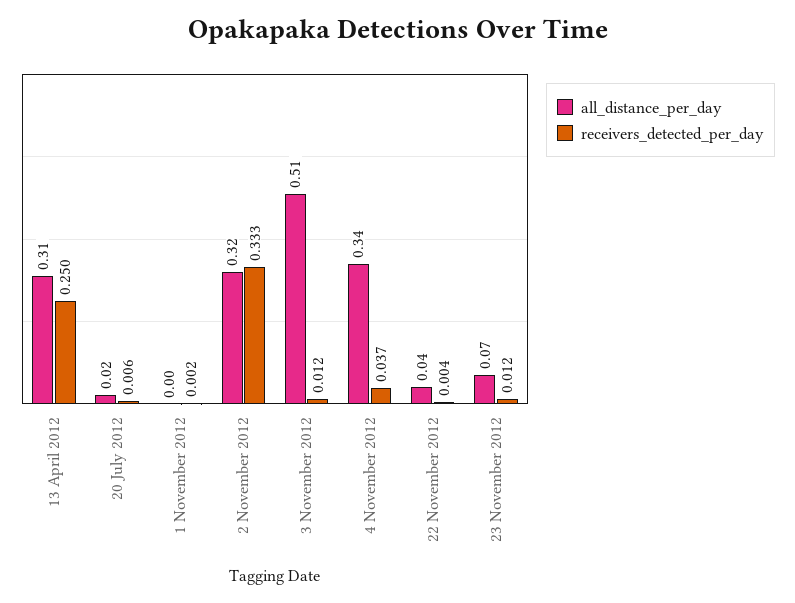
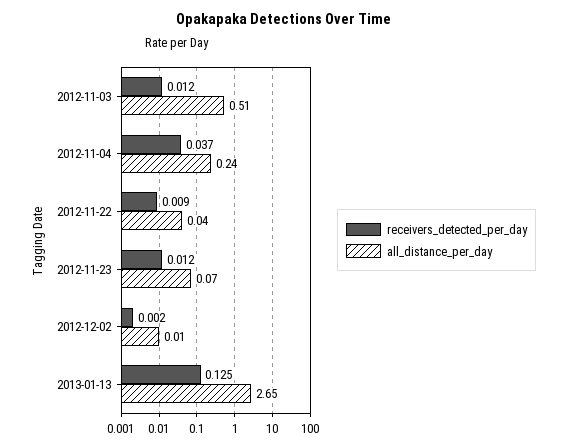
all_distance_per_day, 13 April 2012: 0.31 -> none
receivers_detected_per_day, 13 April 2012: 0.25 -> none
all_distance_per_day, 20 July 2012: 0.02 -> none
receivers_detected_per_day, 20 July 2012: 0.006 -> none
all_distance_per_day, 1 November 2012: 0 -> none
receivers_detected_per_day, 1 November 2012: 0.002 -> none
all_distance_per_day, 2 November 2012: 0.32 -> none
receivers_detected_per_day, 2 November 2012: 0.333 -> none
all_distance_per_day, 4 November 2012: 0.34 -> 0.24
receivers_detected_per_day, 22 November 2012: 0.004 -> 0.009
receivers_detected_per_day, 2012-12-02: none -> 0.002
all_distance_per_day, 2012-12-02: none -> 0.01
receivers_detected_per_day, 2013-01-13: none -> 0.125
all_distance_per_day, 2013-01-13: none -> 2.65

